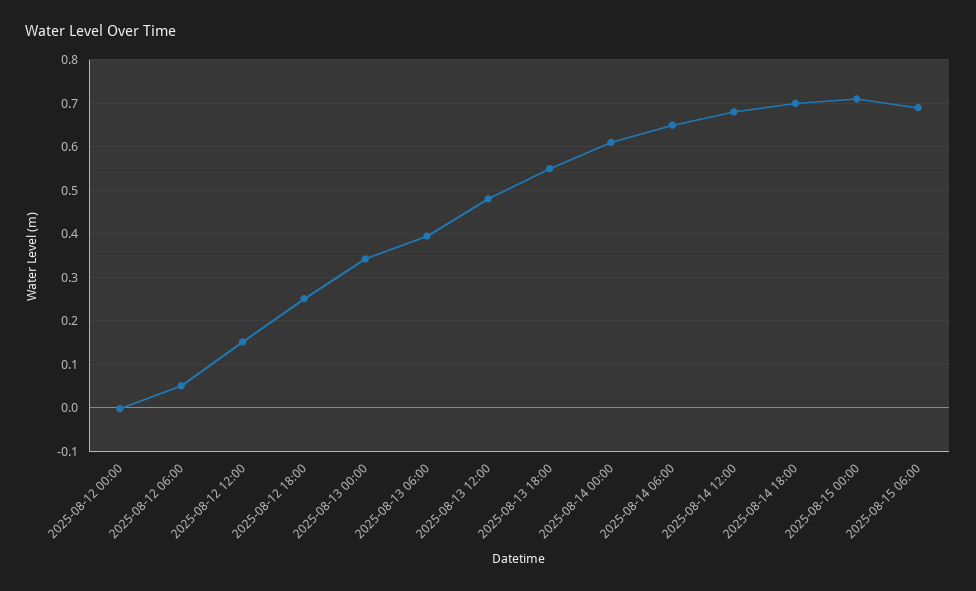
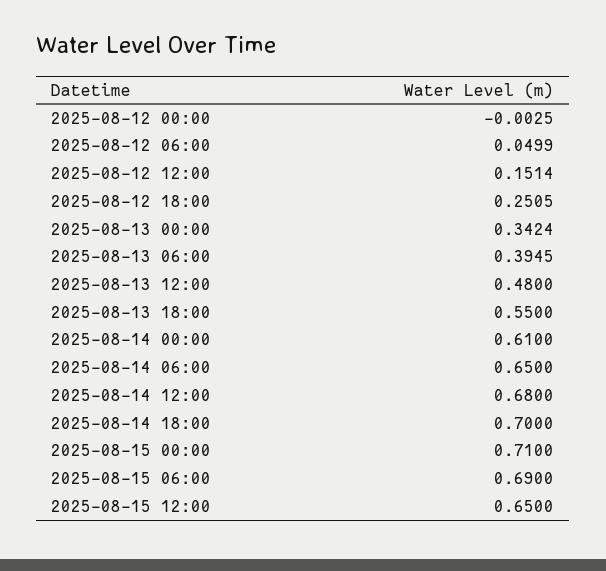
2025-08-15 12:00: none -> 0.65

